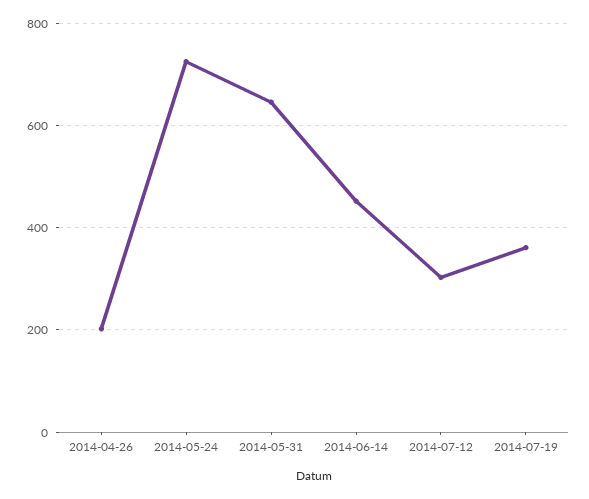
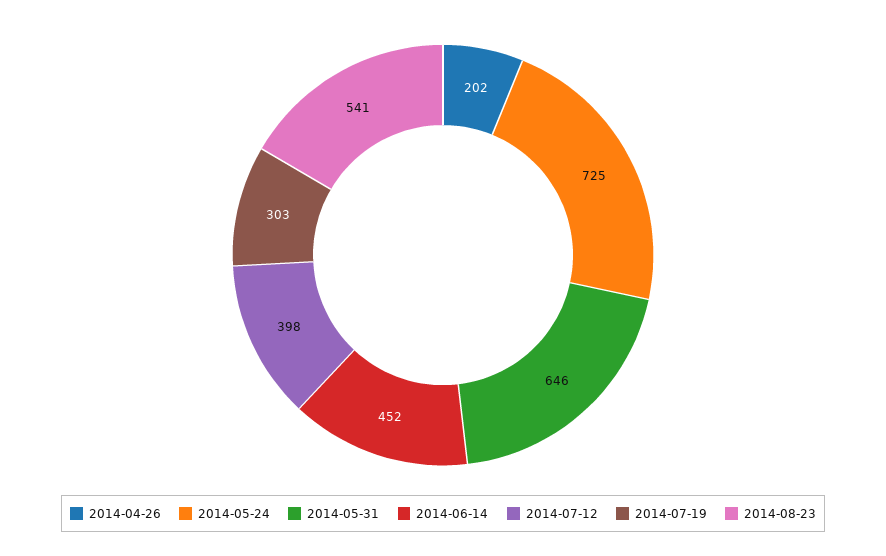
2014-07-12: 300 -> 398
2014-07-19: 360 -> 303
2014-08-23: none -> 541

